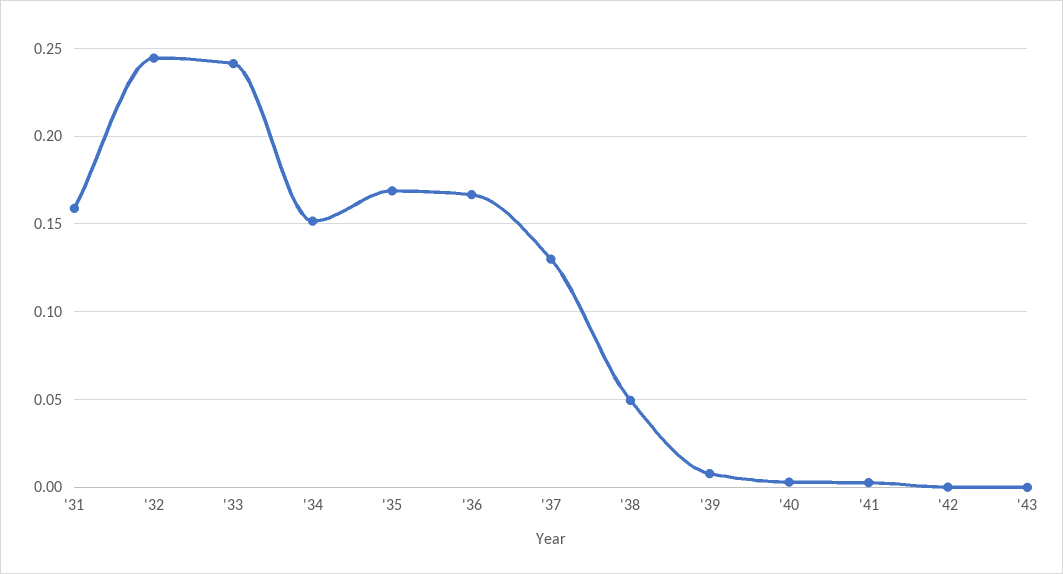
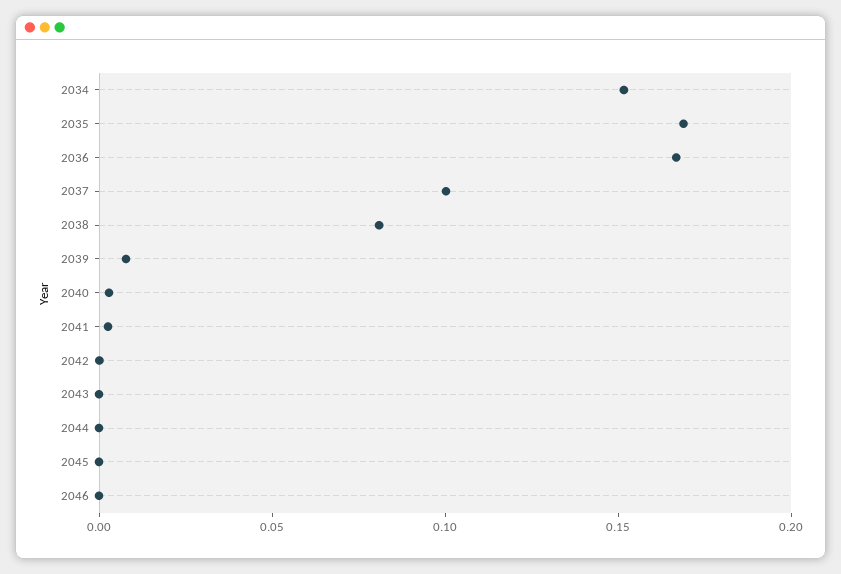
'31: 0.16 -> none
'32: 0.245 -> none
'33: 0.24 -> none
'37: 0.13 -> 0.1
'38: 0.05 -> 0.08
2044: none -> 0
2045: none -> 0
2046: none -> 0

